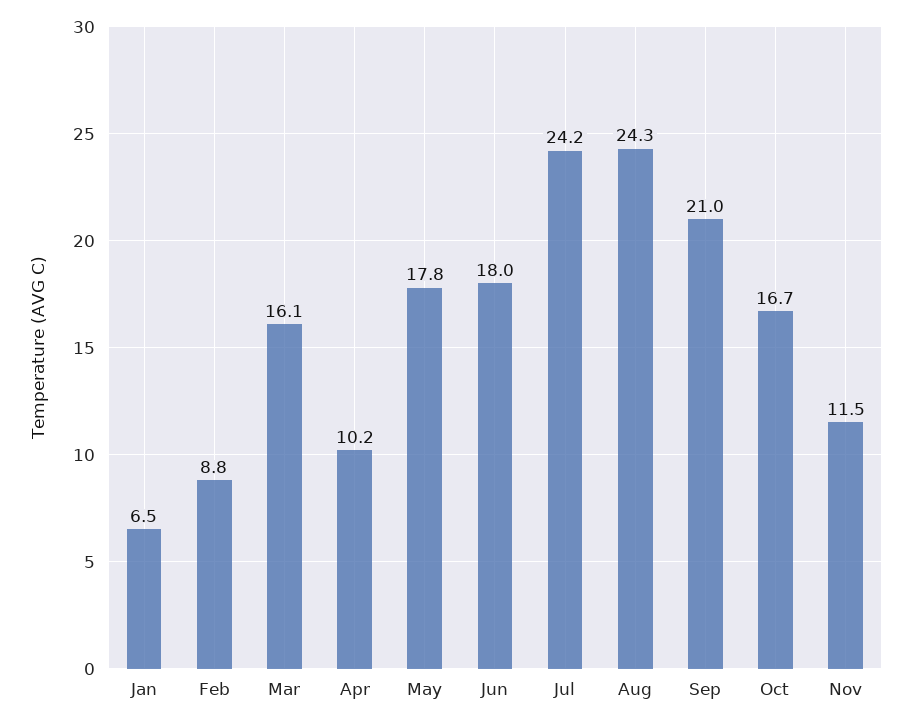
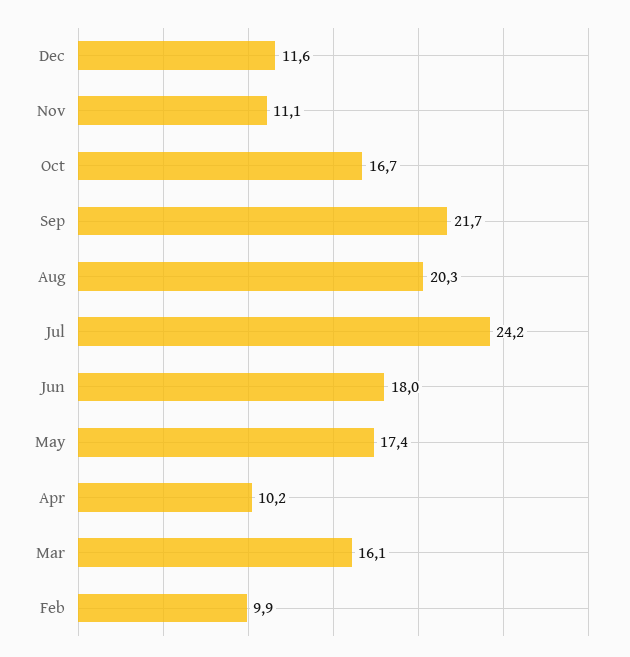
Jan: 6.5 -> none
Feb: 8.8 -> 9.9
May: 17.8 -> 17.4
Aug: 24.3 -> 20.3
Sep: 21 -> 21.7
Nov: 11.5 -> 11.1
Dec: none -> 11.6

